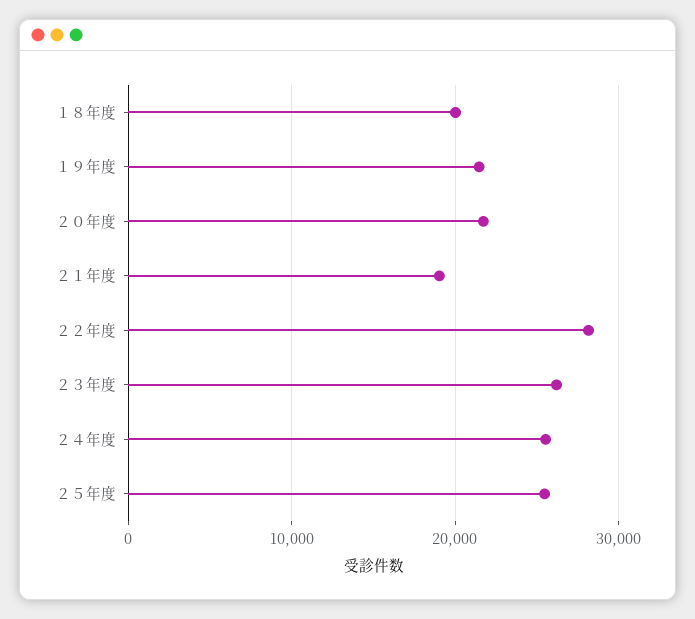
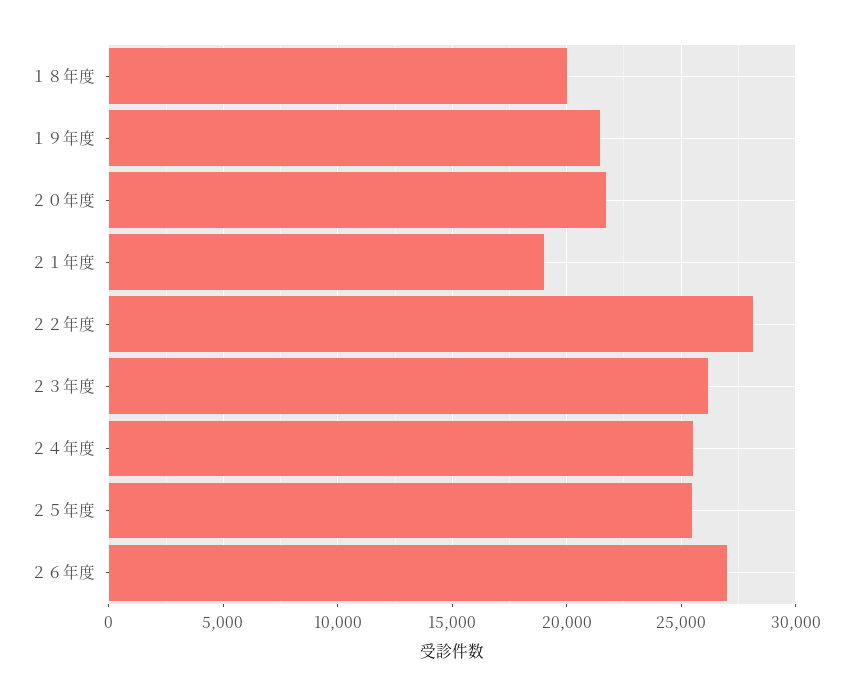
２６年度: none -> 27000

